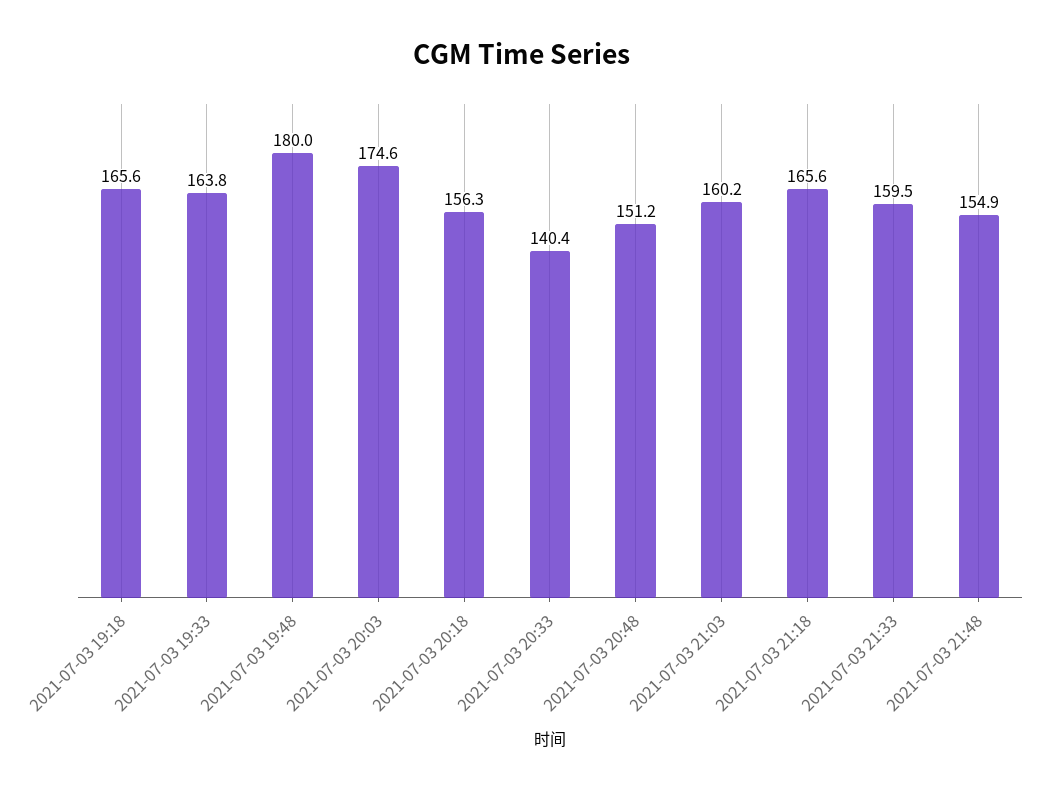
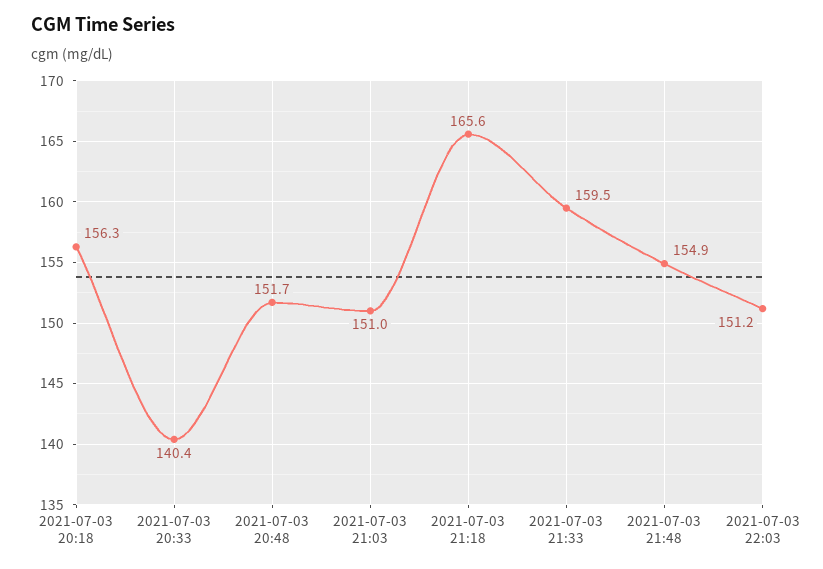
2021-07-03 19:18: 165.6 -> none
2021-07-03 19:33: 163.8 -> none
2021-07-03 19:48: 180 -> none
2021-07-03 20:03: 174.6 -> none
2021-07-03 20:48: 151.2 -> 151.7
2021-07-03 21:03: 160.2 -> 151
2021-07-03 22:03: none -> 151.2

